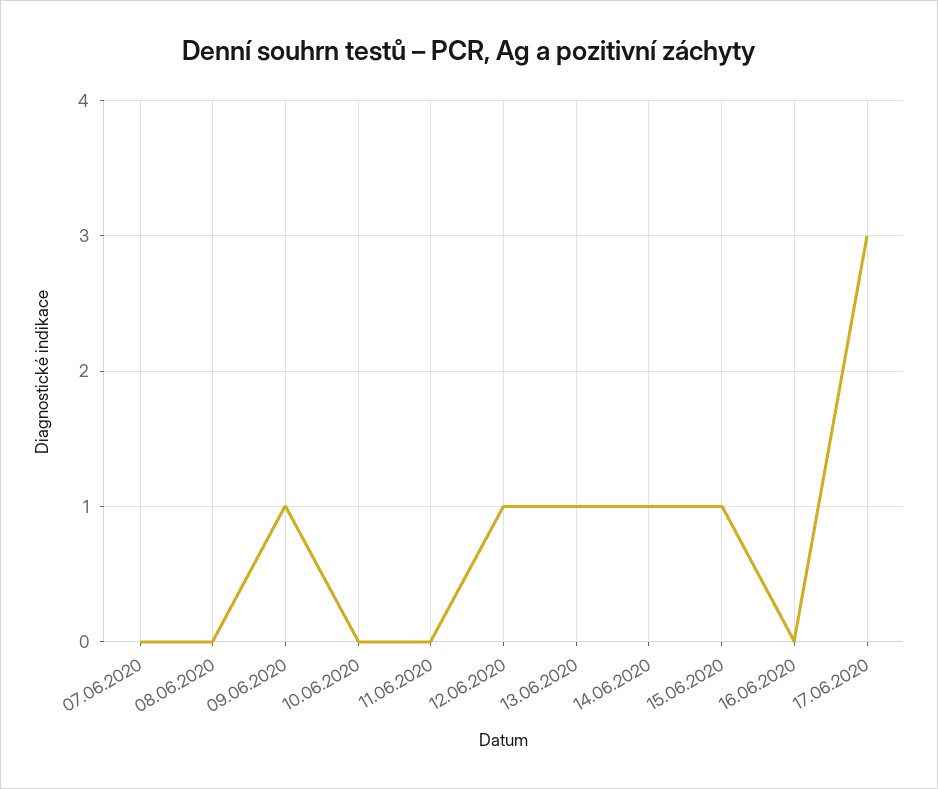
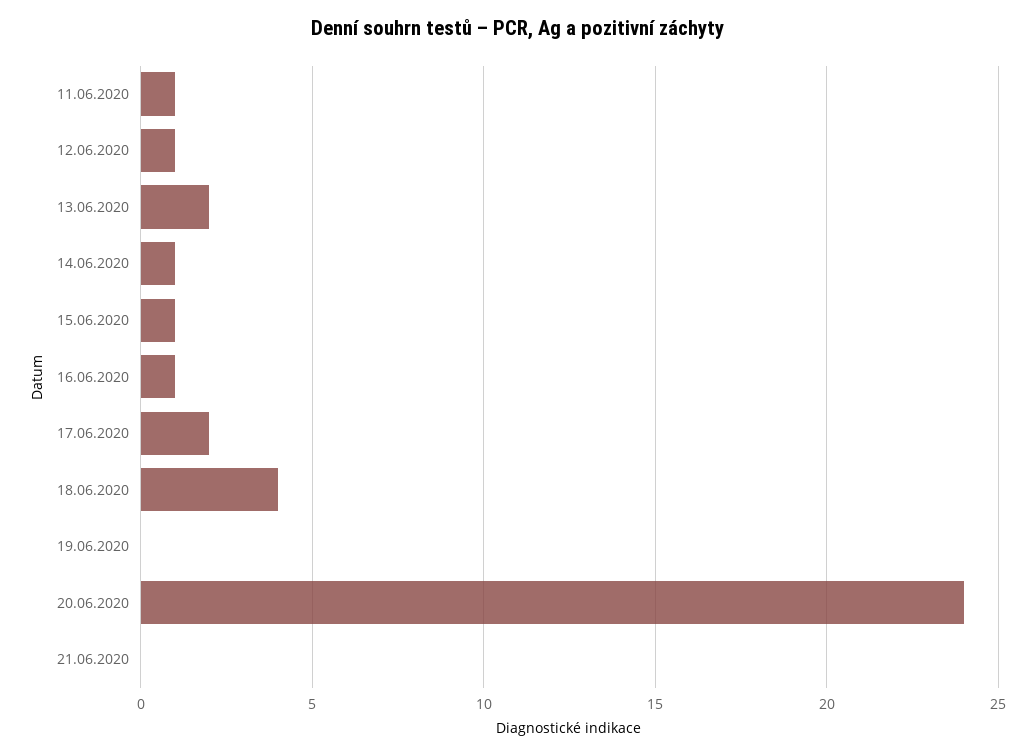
07.06.2020: 0 -> none
08.06.2020: 0 -> none
09.06.2020: 1 -> none
10.06.2020: 0 -> none
11.06.2020: 0 -> 1
13.06.2020: 1 -> 2
16.06.2020: 0 -> 1
17.06.2020: 3 -> 2
18.06.2020: none -> 4
19.06.2020: none -> 0
20.06.2020: none -> 24
21.06.2020: none -> 0

